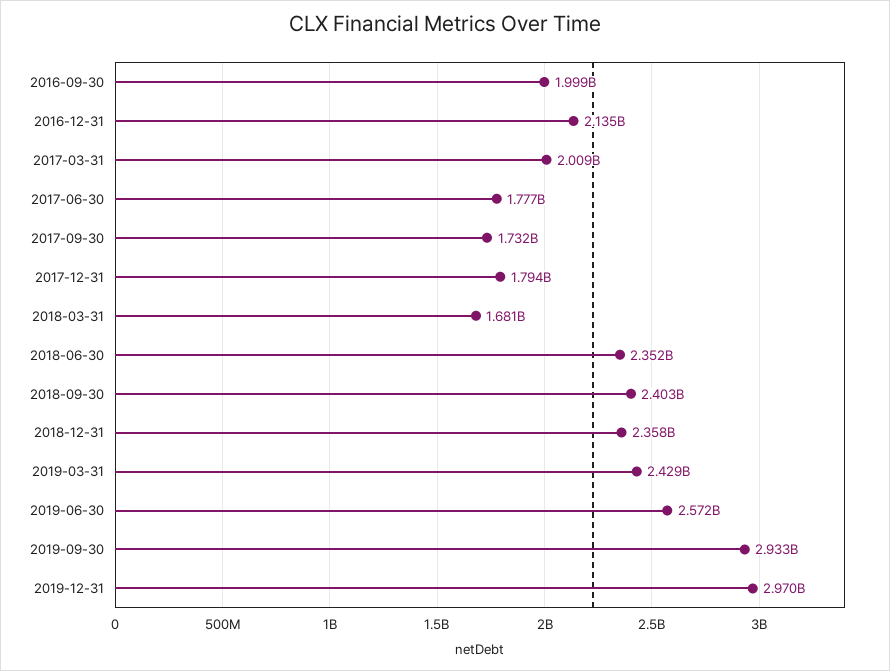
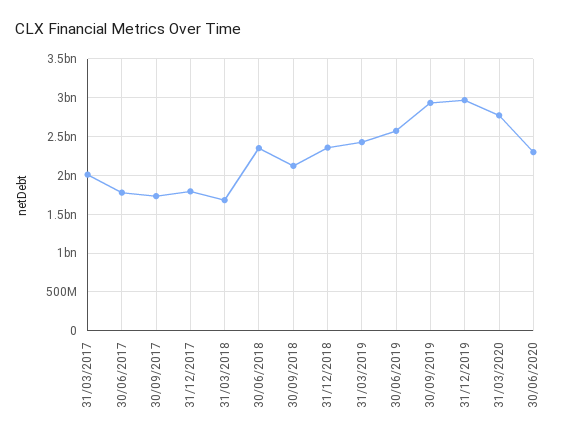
2016-09-30: 1999000000 -> none
2016-12-31: 2135000000 -> none
2018-09-30: 2403000000 -> 2100000000
31/03/2020: none -> 2800000000
30/06/2020: none -> 2300000000

